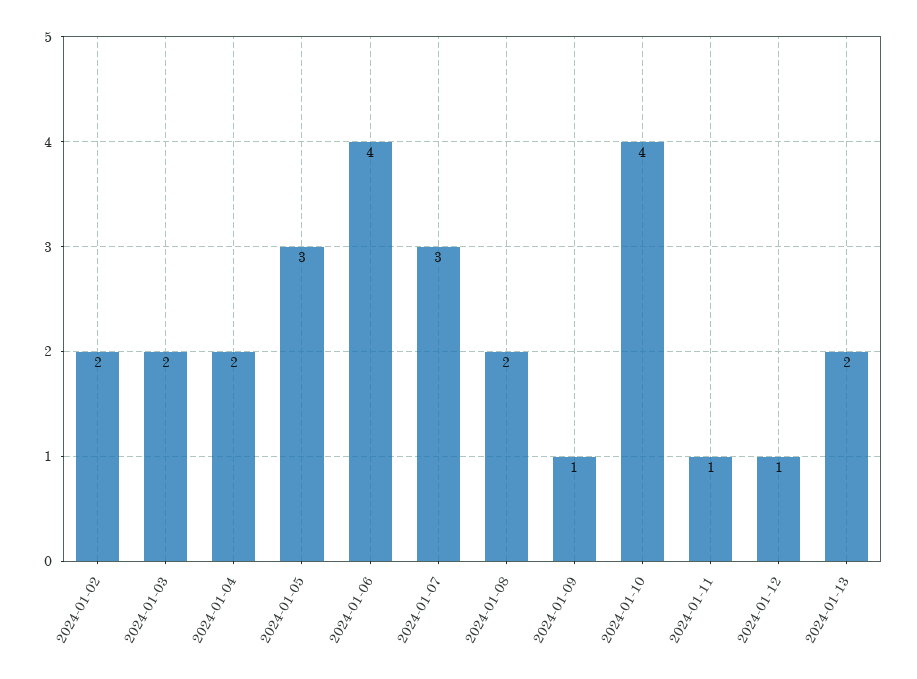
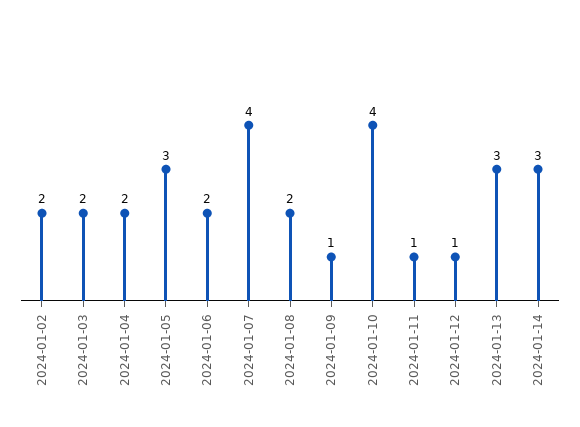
2024-01-06: 4 -> 2
2024-01-07: 3 -> 4
2024-01-13: 2 -> 3
2024-01-14: none -> 3

